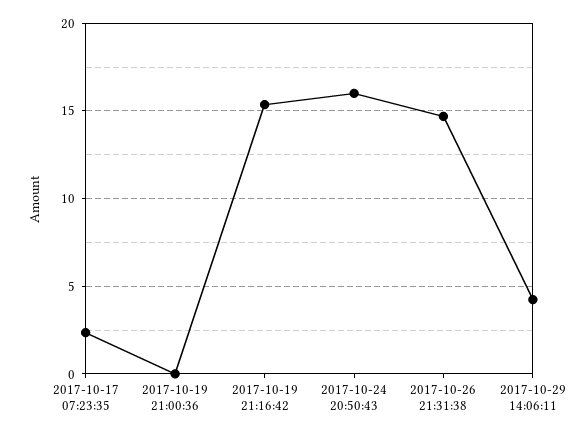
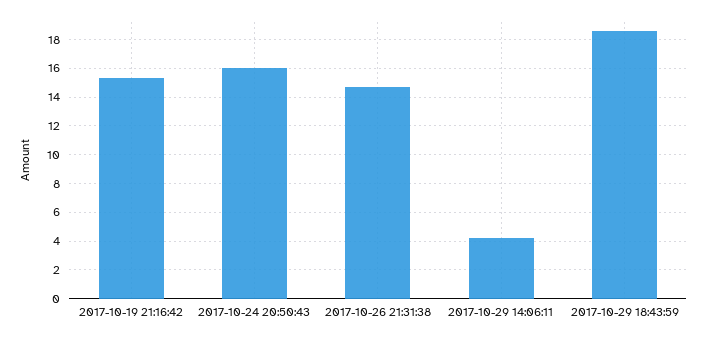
2017-10-17 07:23:35: 2.5 -> none
2017-10-19 21:00:36: 0 -> none
2017-10-29 18:43:59: none -> 18.5

